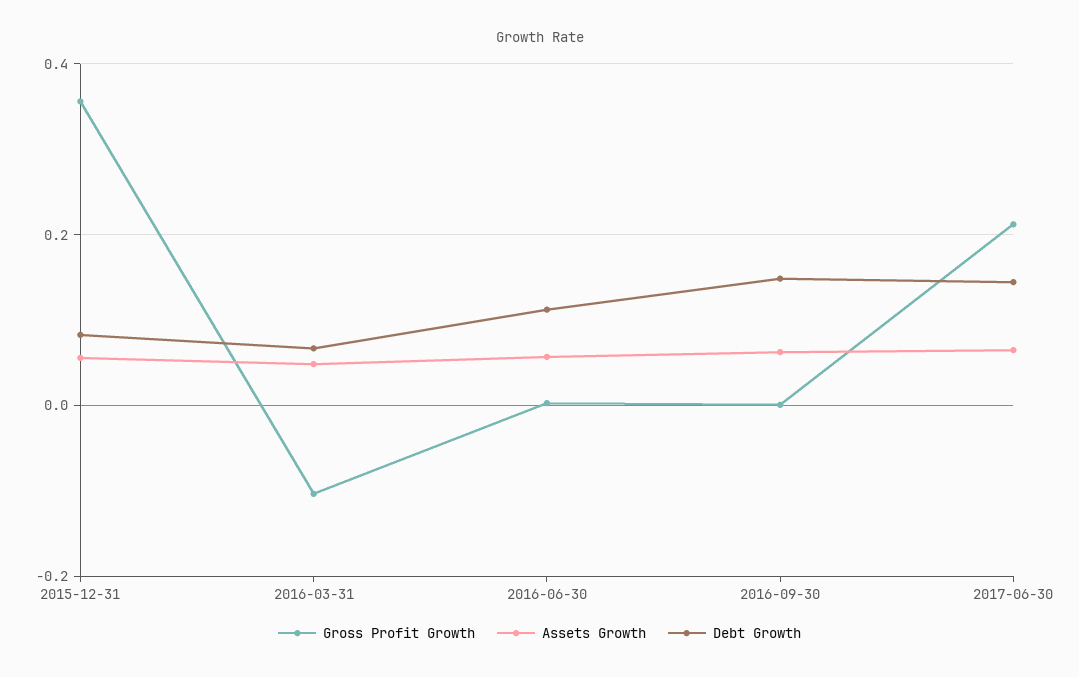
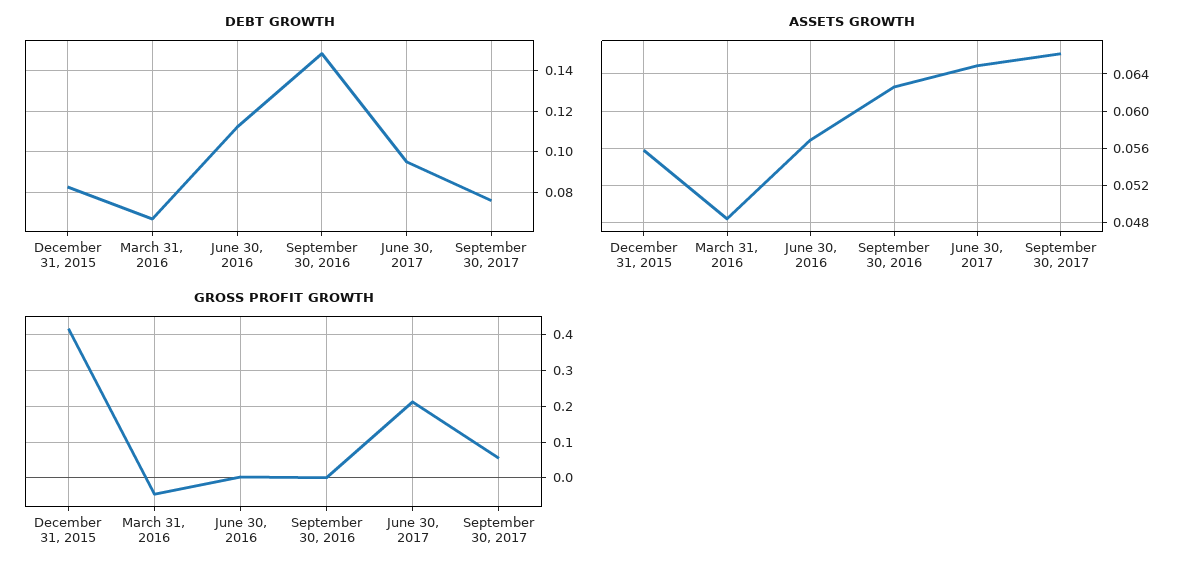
Gross Profit Growth, 2015-12-31: 0.36 -> 0.42
Gross Profit Growth, 2016-03-31: -0.1 -> -0.04
Debt Growth, 2017-06-30: 0.14 -> 0.095
Debt Growth, September 30, 2017: none -> 0.075
Assets Growth, September 30, 2017: none -> 0.066
Gross Profit Growth, September 30, 2017: none -> 0.06

